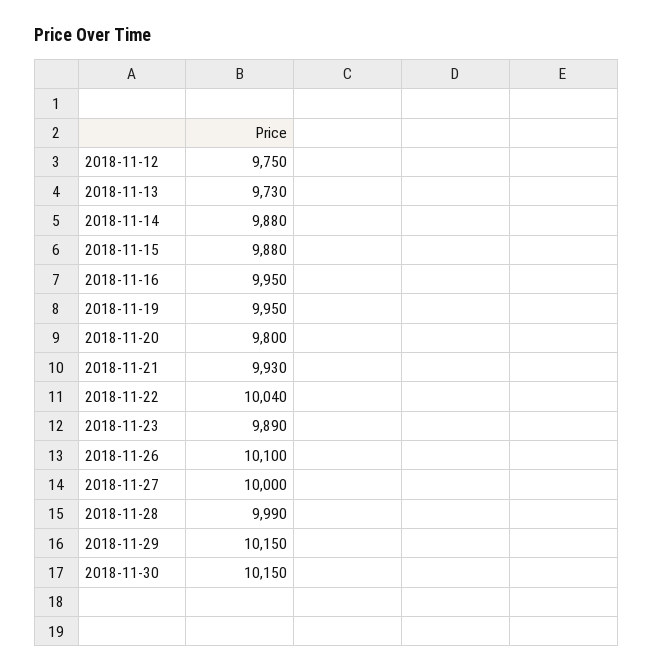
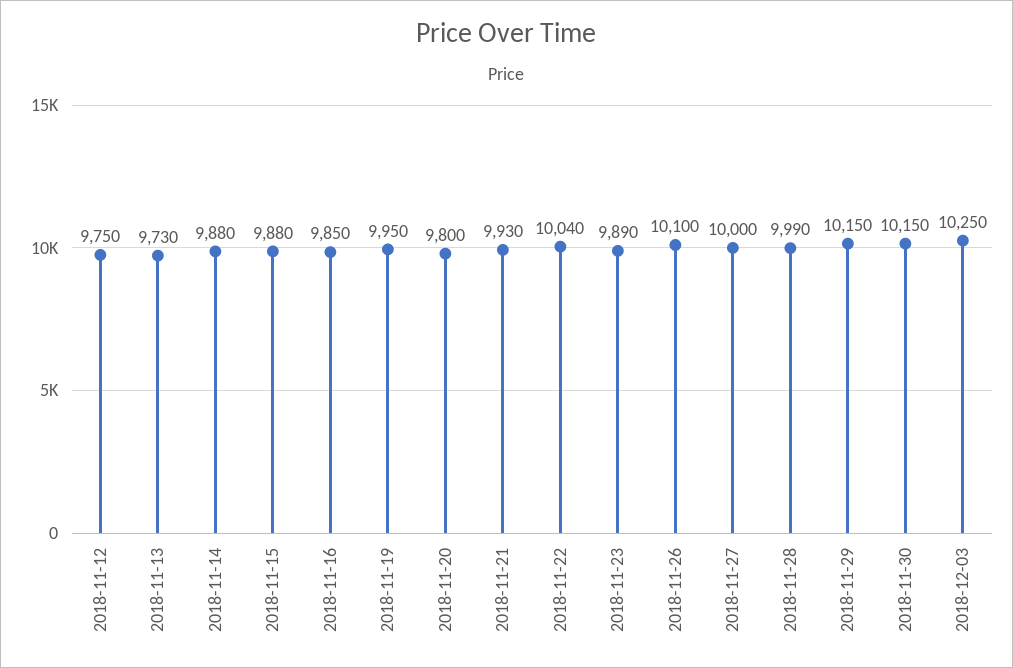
2018-11-16: 9950 -> 9850
2018-12-03: none -> 10250

